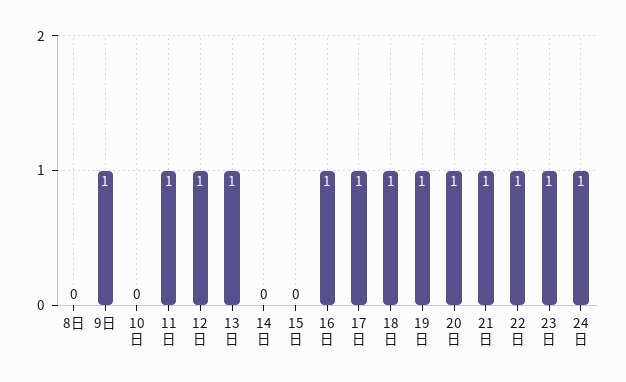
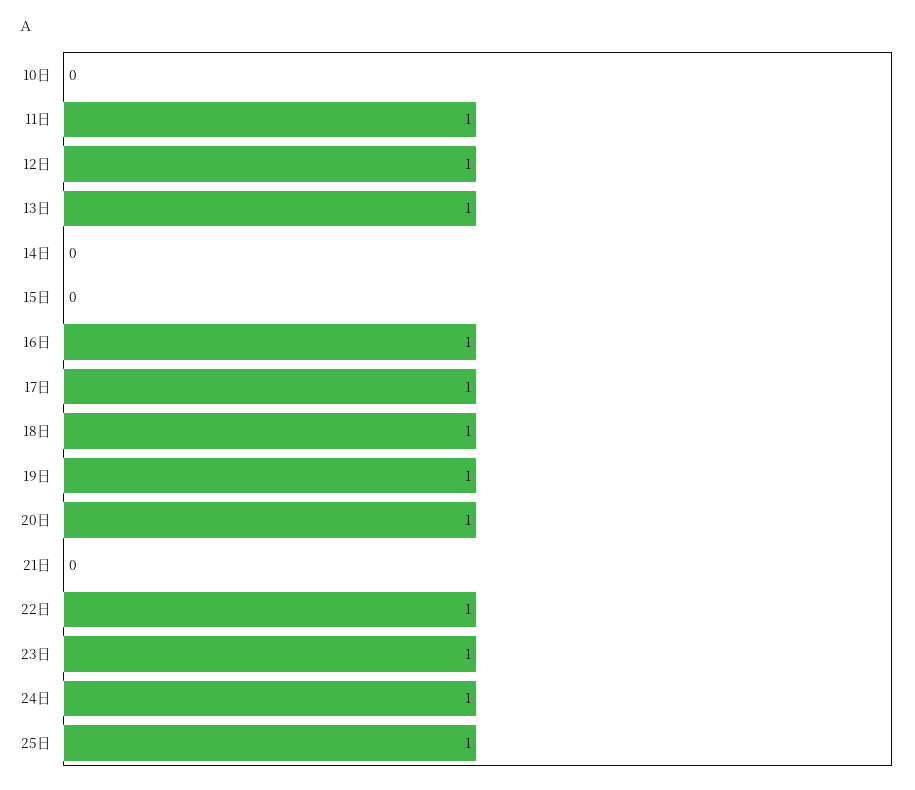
8日: 0 -> none
9日: 1 -> none
21日: 1 -> 0
25日: none -> 1

